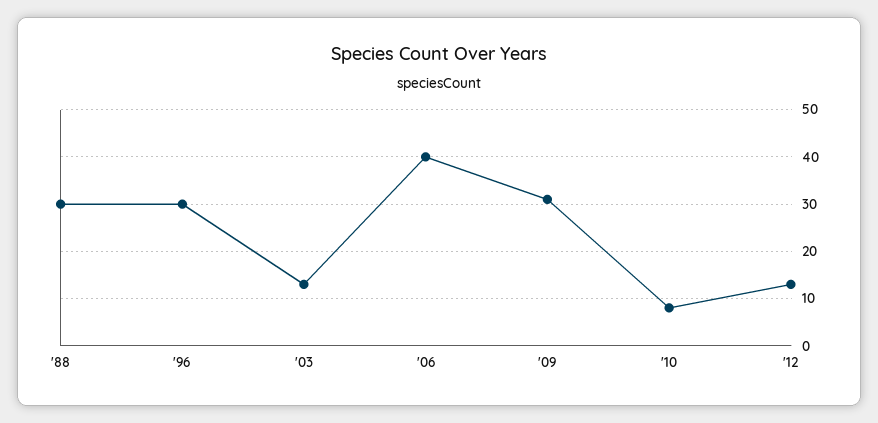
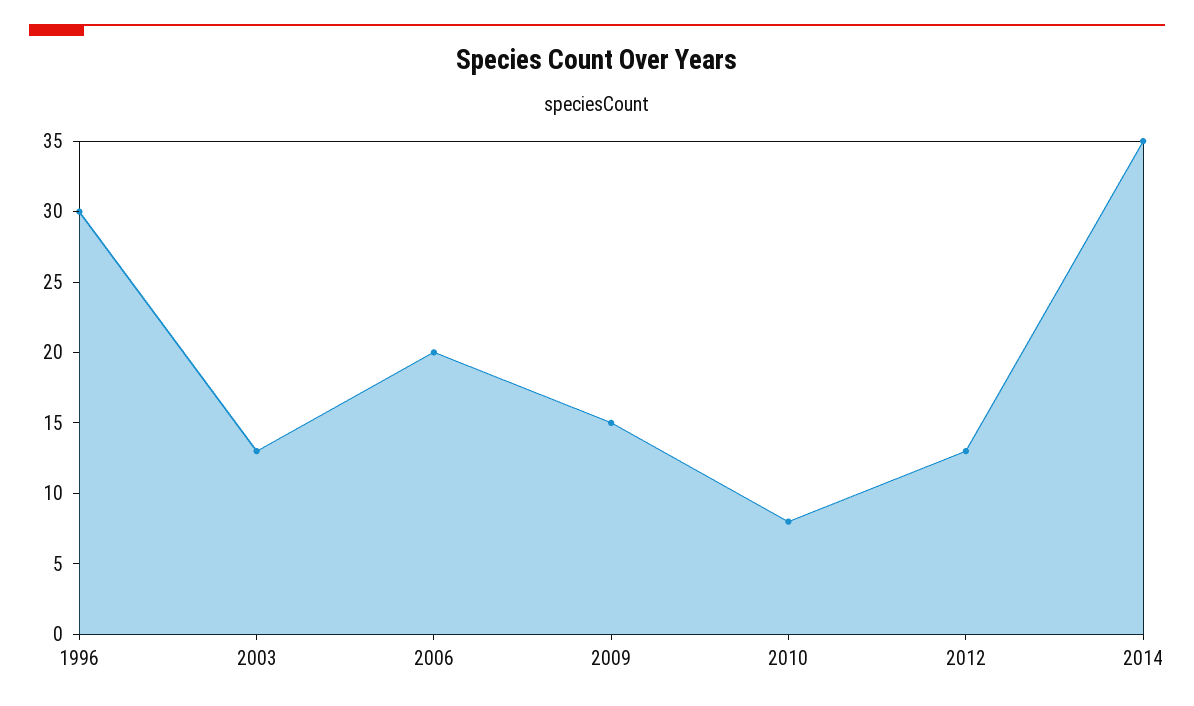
'88: 30 -> none
'06: 40 -> 20
'09: 30 -> 15
2014: none -> 35

